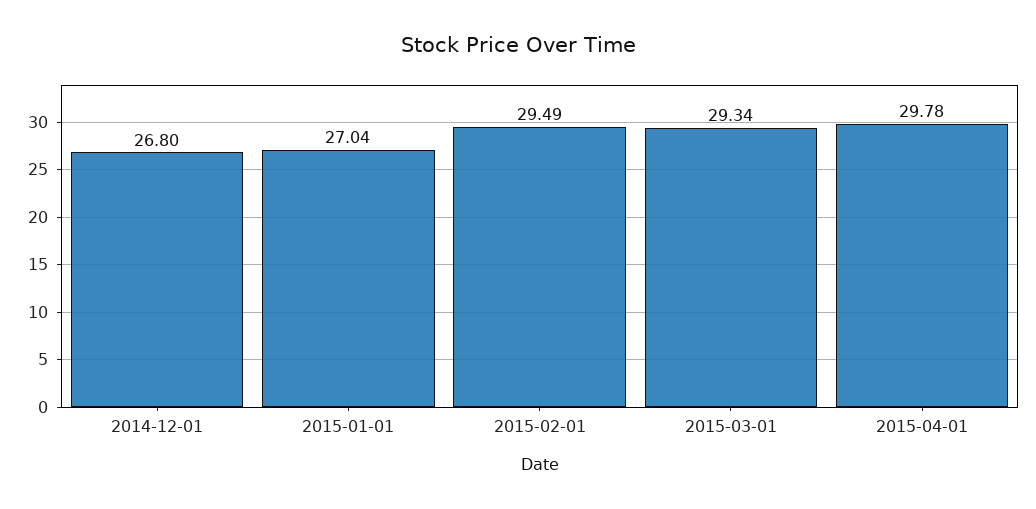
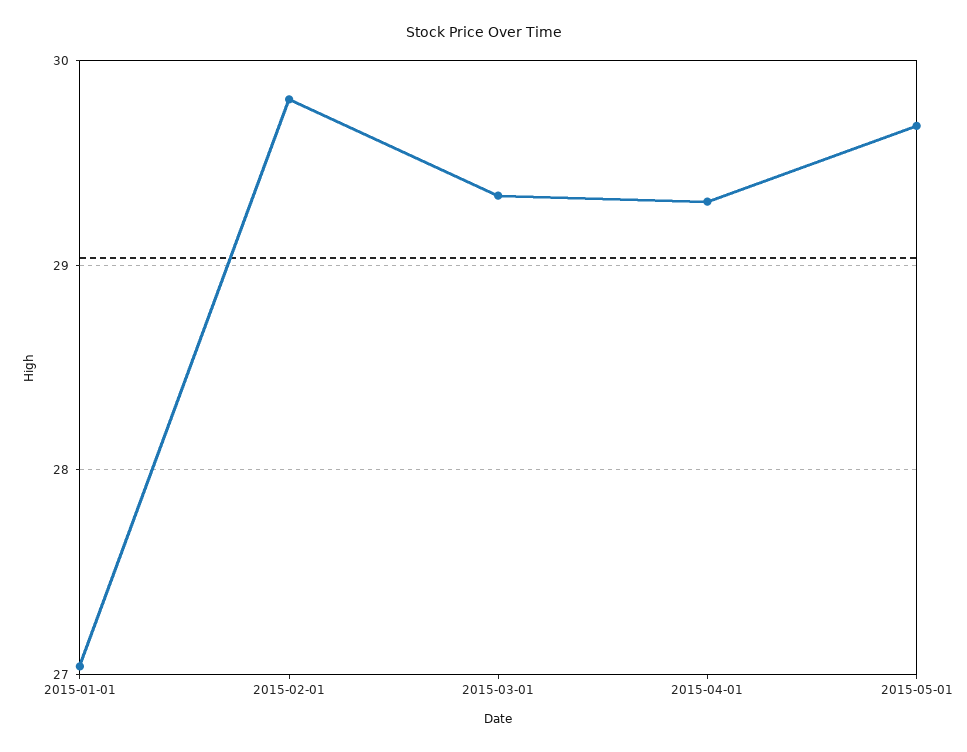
2014-12-01: 26.8 -> none
2015-02-01: 29.49 -> 29.8
2015-04-01: 29.78 -> 29.3
2015-05-01: none -> 29.7

